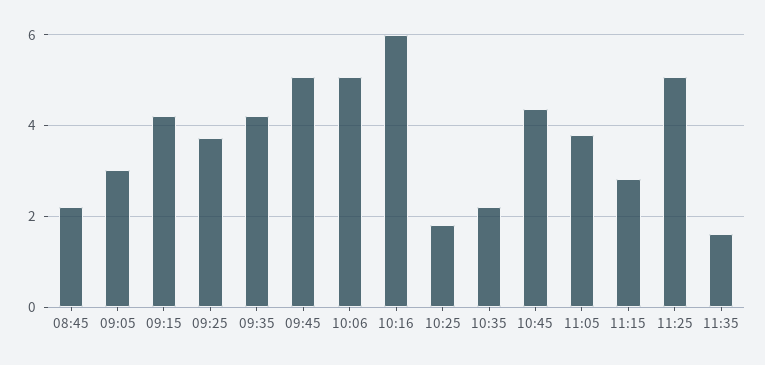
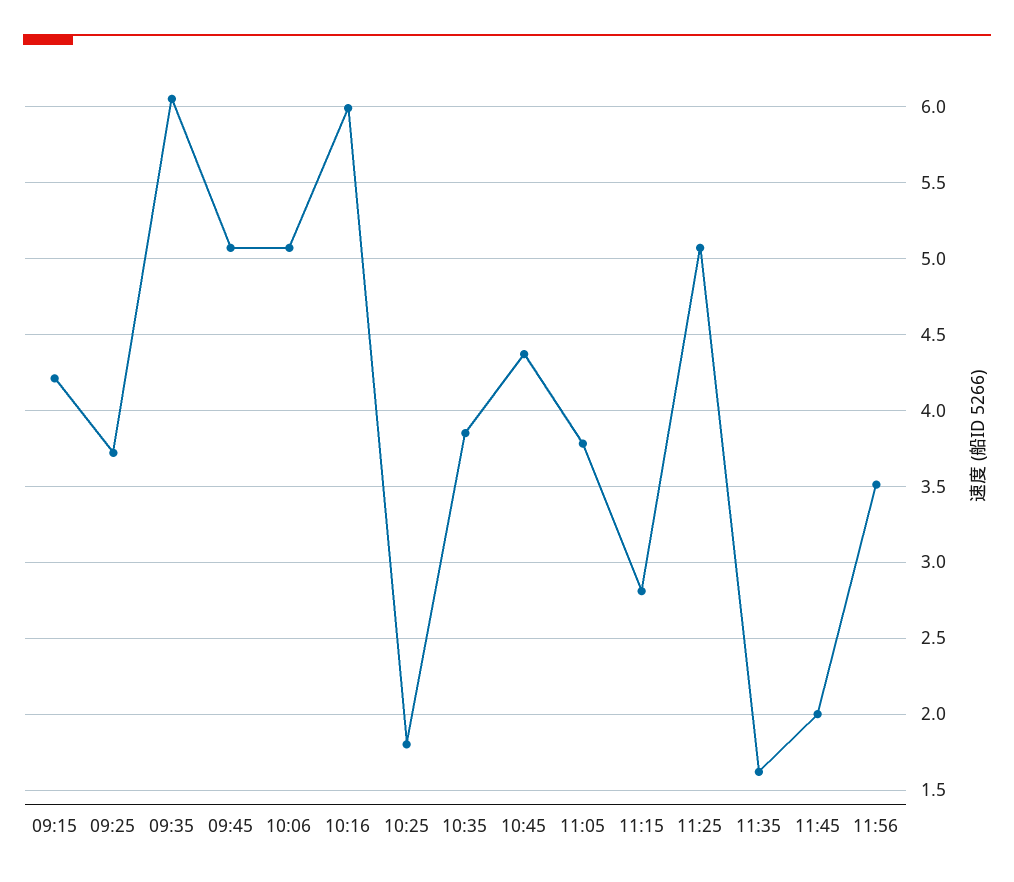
08:45: 2.2 -> none
09:05: 3 -> none
09:35: 4.2 -> 6.05
10:35: 2.2 -> 3.85
11:45: none -> 2
11:56: none -> 3.5

